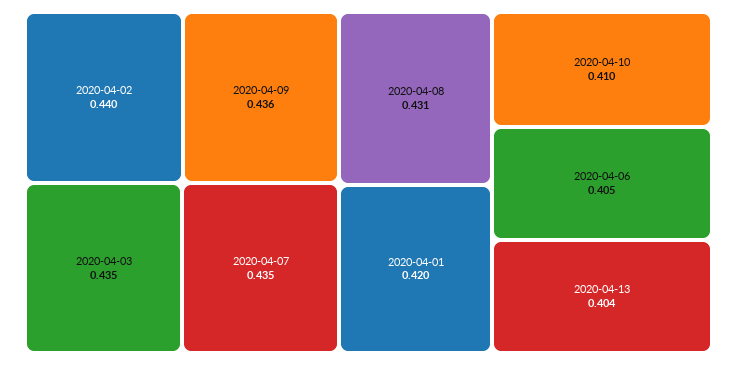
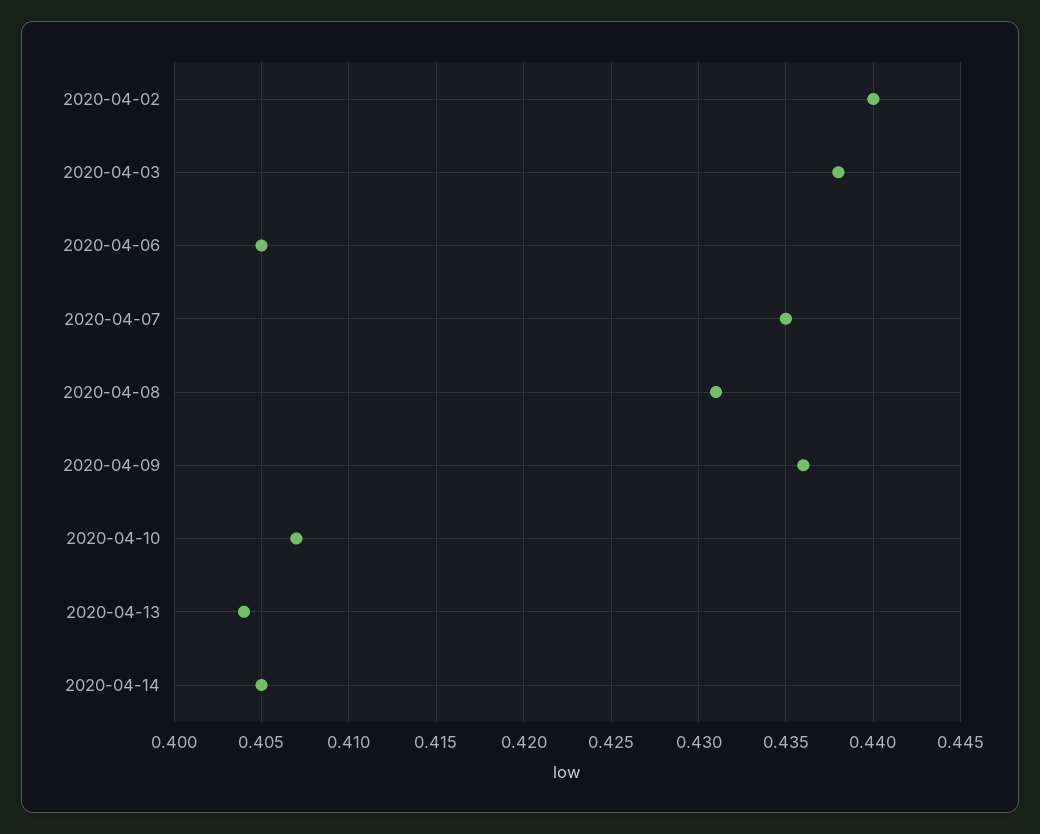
2020-04-03: 0.435 -> 0.438
2020-04-01: 0.42 -> none
2020-04-10: 0.41 -> 0.407
2020-04-14: none -> 0.405

